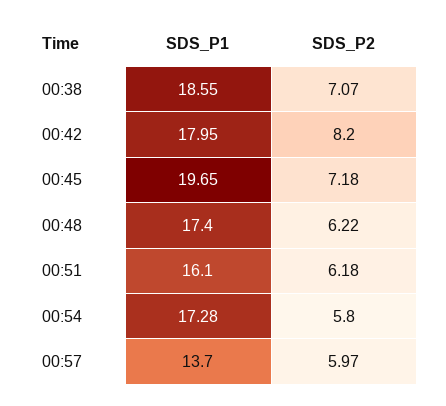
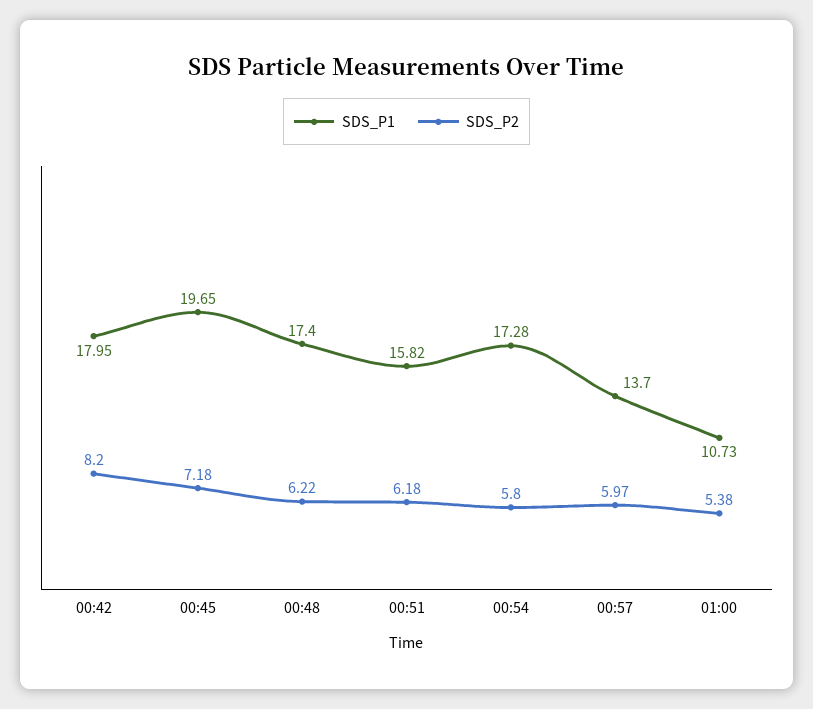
SDS_P1, 00:38: 18.55 -> none
SDS_P2, 00:38: 7.07 -> none
SDS_P1, 00:51: 16.1 -> 15.82
SDS_P1, 01:00: none -> 10.73
SDS_P2, 01:00: none -> 5.38

